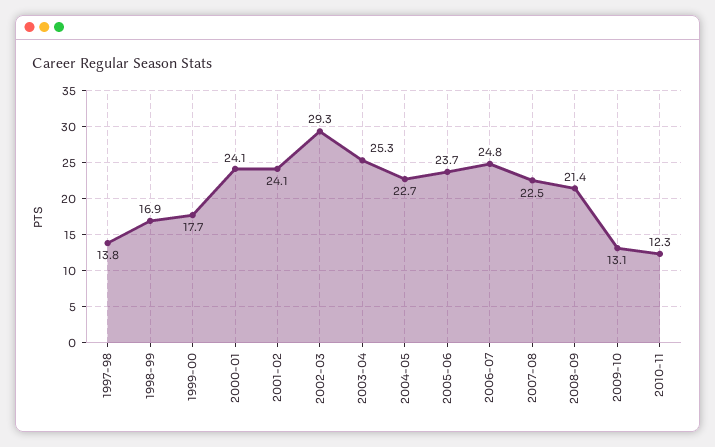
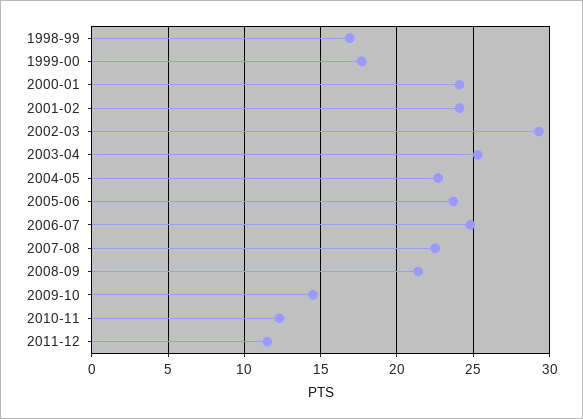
1997-98: 13.8 -> none
2009-10: 13.1 -> 14.5
2011-12: none -> 11.5

